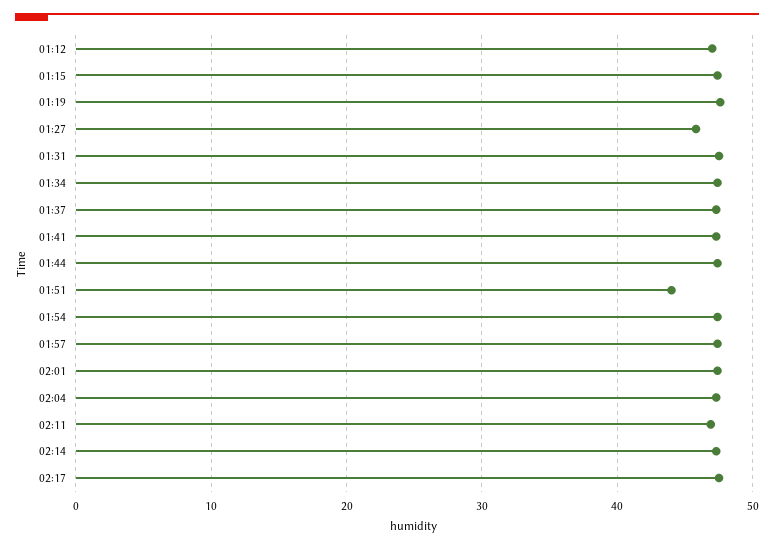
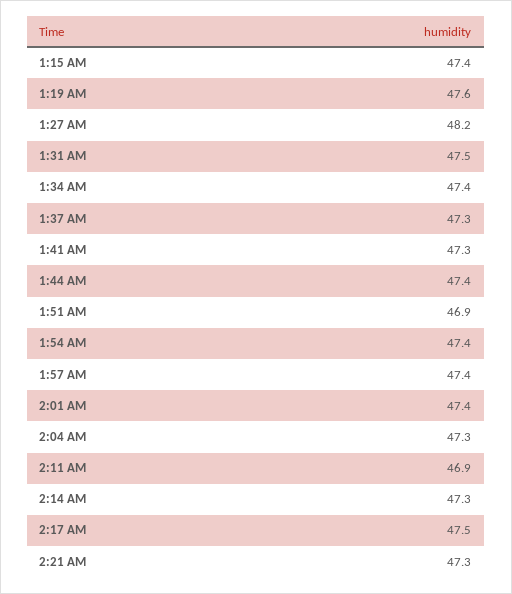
01:12: 47 -> none
01:27: 46 -> 48.2
01:51: 44 -> 46.9
2:21 AM: none -> 47.3

